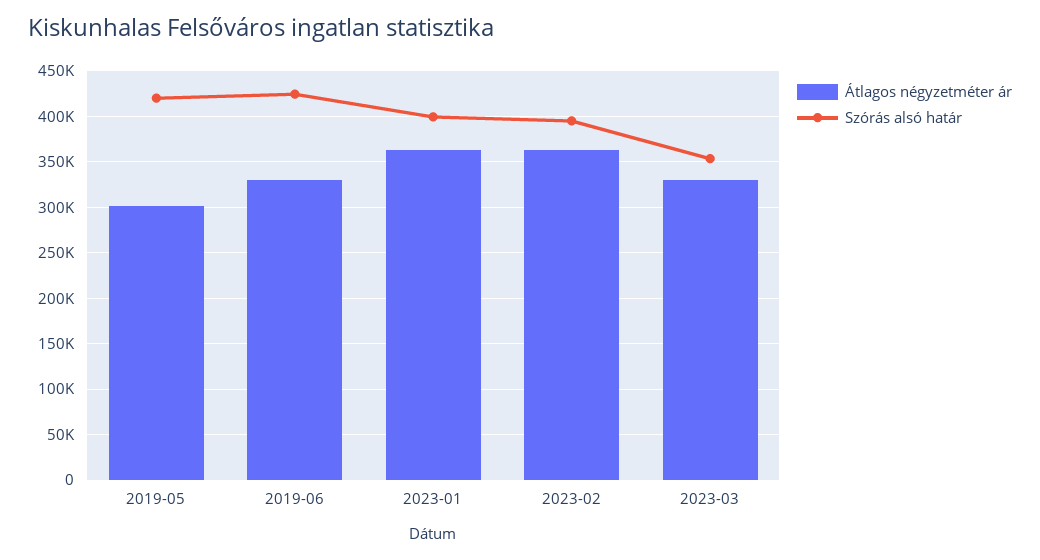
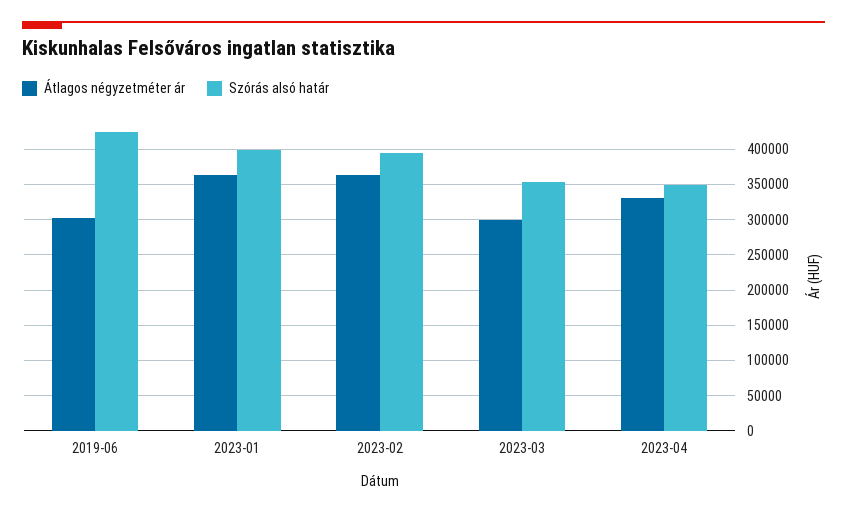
Átlagos négyzetméter ár, 2019-05: 300000 -> none
Szórás alsó határ, 2019-05: 420000 -> none
Átlagos négyzetméter ár, 2019-06: 330000 -> 300000
Átlagos négyzetméter ár, 2023-03: 330000 -> 300000
Átlagos négyzetméter ár, 2023-04: none -> 330000
Szórás alsó határ, 2023-04: none -> 350000

